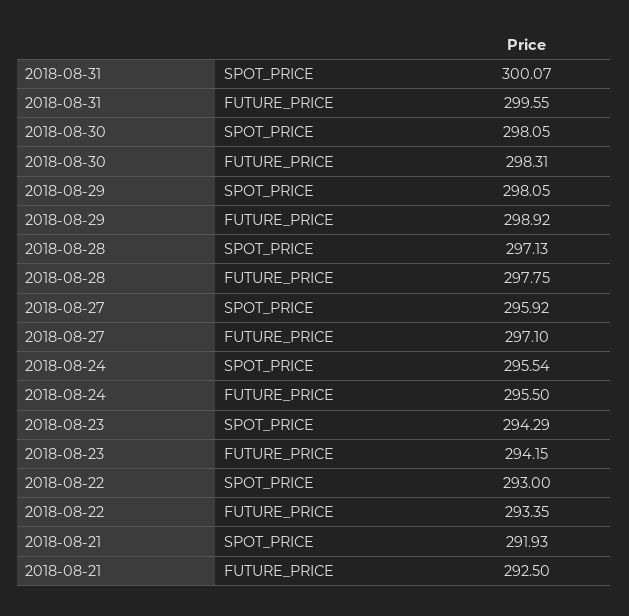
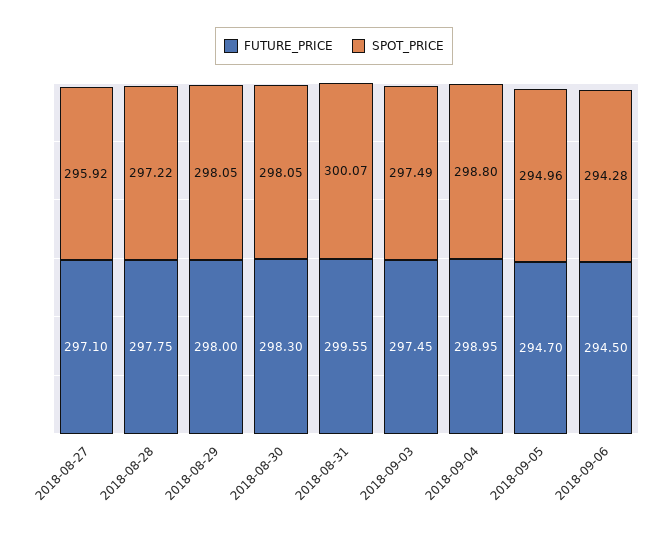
FUTURE_PRICE, 2018-08-30: 298.31 -> 298.3
FUTURE_PRICE, 2018-08-29: 298.92 -> 298
SPOT_PRICE, 2018-08-28: 297.13 -> 297.22
SPOT_PRICE, 2018-08-24: 295.54 -> none
FUTURE_PRICE, 2018-08-24: 295.5 -> none
SPOT_PRICE, 2018-08-23: 294.29 -> none
FUTURE_PRICE, 2018-08-23: 294.15 -> none
SPOT_PRICE, 2018-08-22: 293 -> none
FUTURE_PRICE, 2018-08-22: 293.35 -> none
SPOT_PRICE, 2018-08-21: 291.93 -> none
FUTURE_PRICE, 2018-08-21: 292.5 -> none
FUTURE_PRICE, 2018-09-03: none -> 297.45
SPOT_PRICE, 2018-09-03: none -> 297.49
FUTURE_PRICE, 2018-09-04: none -> 298.95
SPOT_PRICE, 2018-09-04: none -> 298.8
FUTURE_PRICE, 2018-09-05: none -> 294.7
SPOT_PRICE, 2018-09-05: none -> 294.96
FUTURE_PRICE, 2018-09-06: none -> 294.5
SPOT_PRICE, 2018-09-06: none -> 294.28

